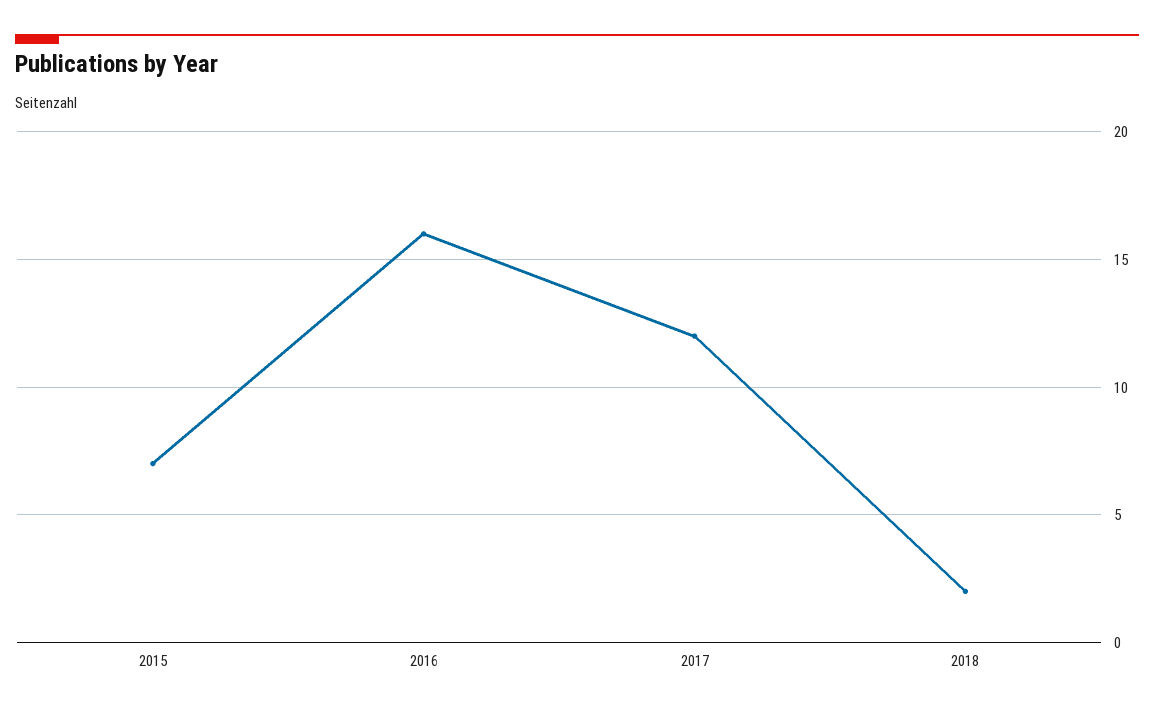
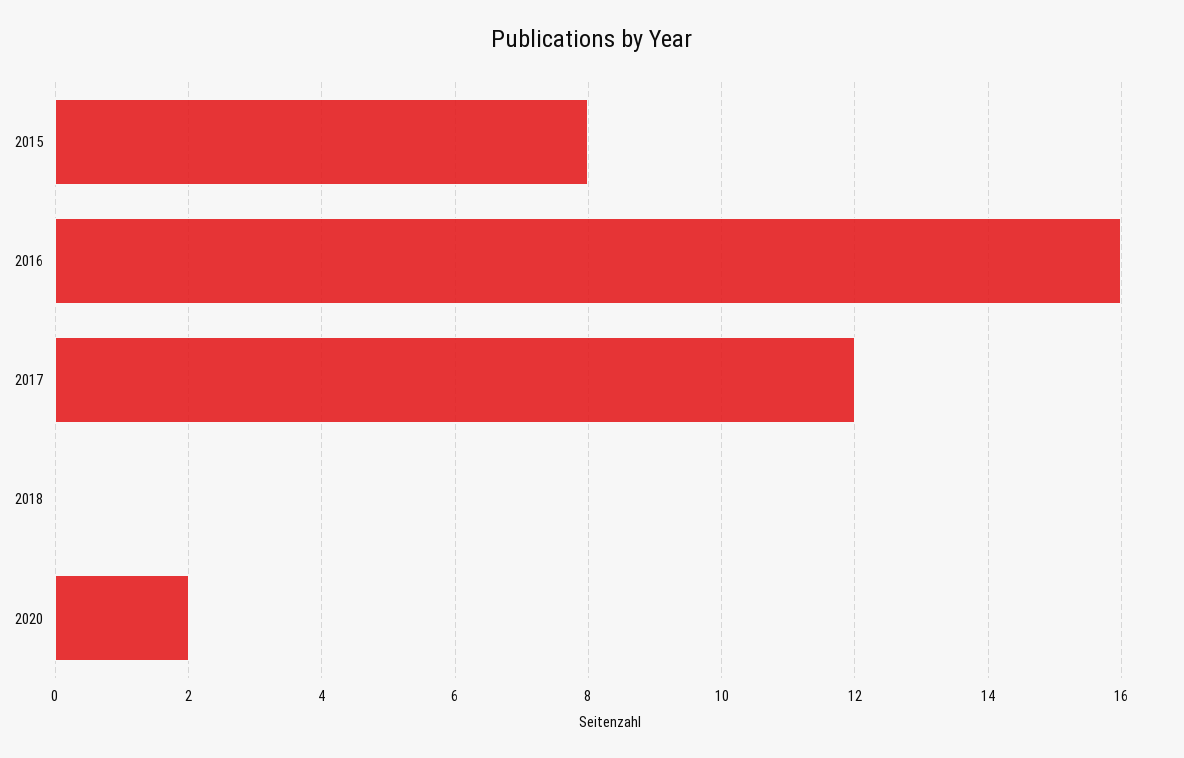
2015: 7 -> 8
2018: 2 -> 0
2020: none -> 2

